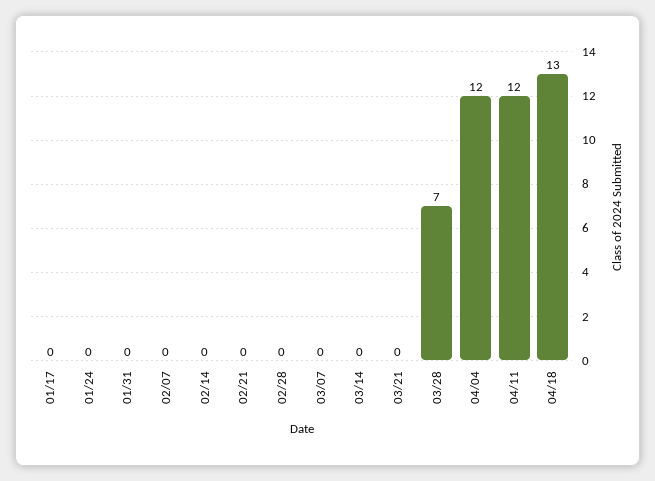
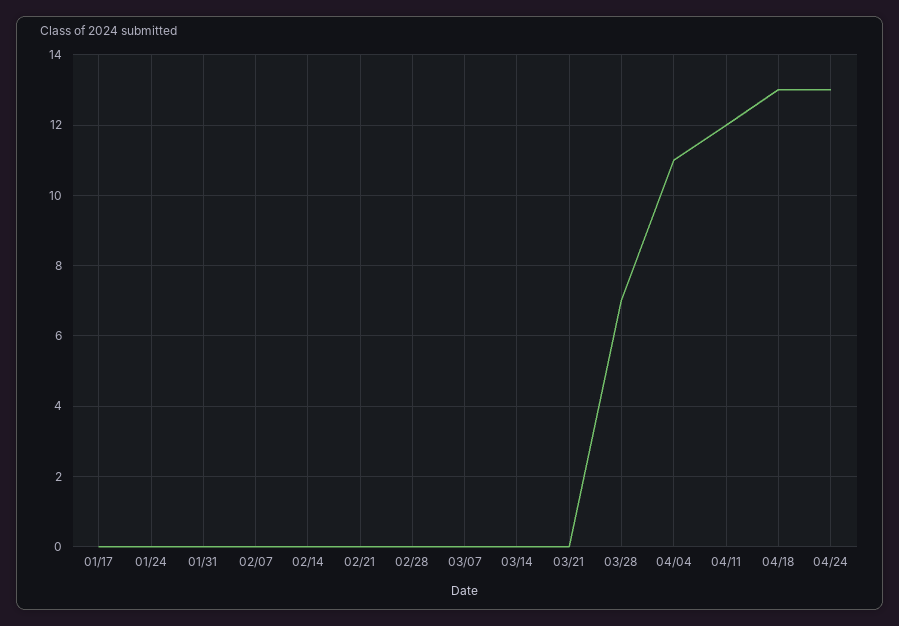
04/04: 12 -> 11
04/24: none -> 13

